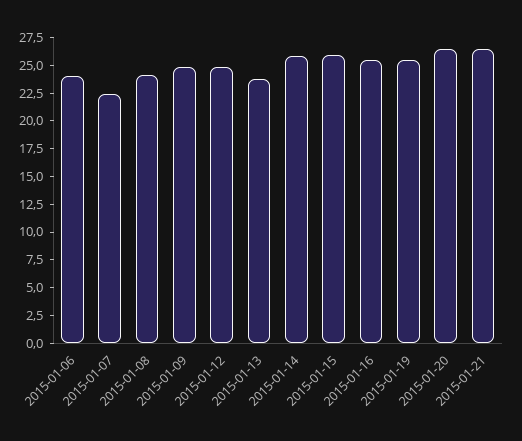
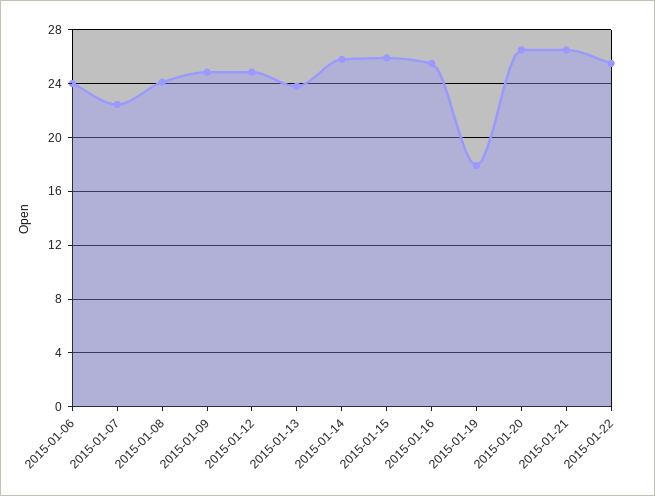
2015-01-19: 25 -> 18
2015-01-22: none -> 25.5

